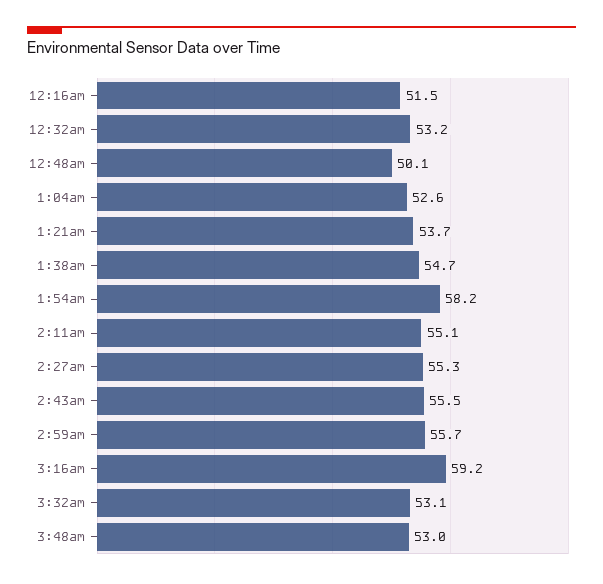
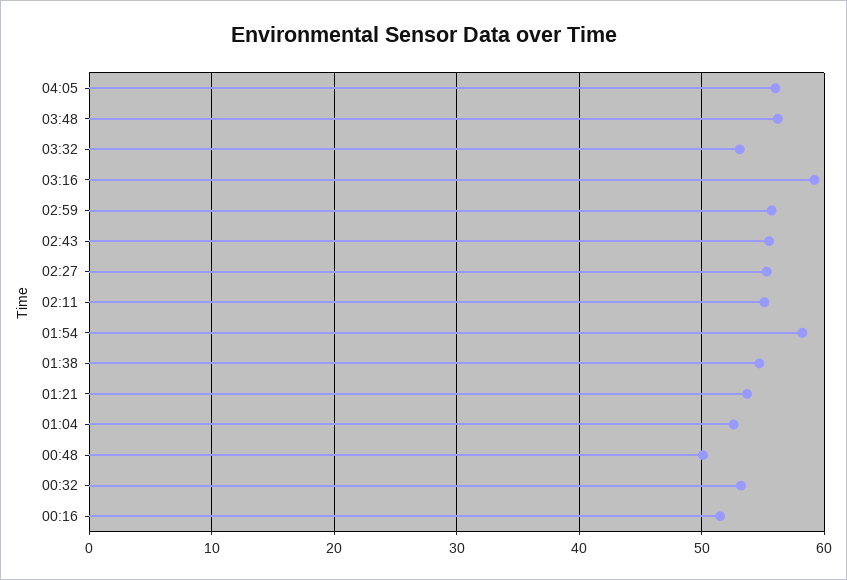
3:48am: 53 -> 56
04:05: none -> 56

